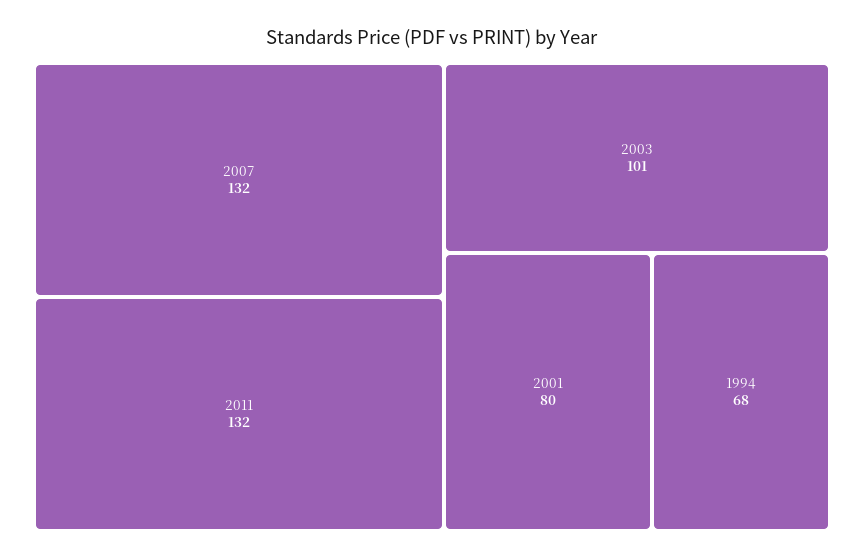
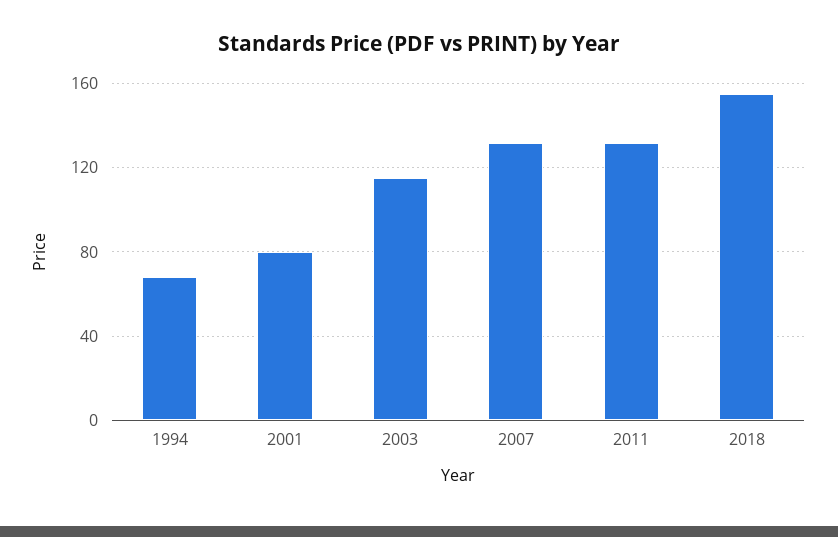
2003: 101 -> 115
2018: none -> 155

